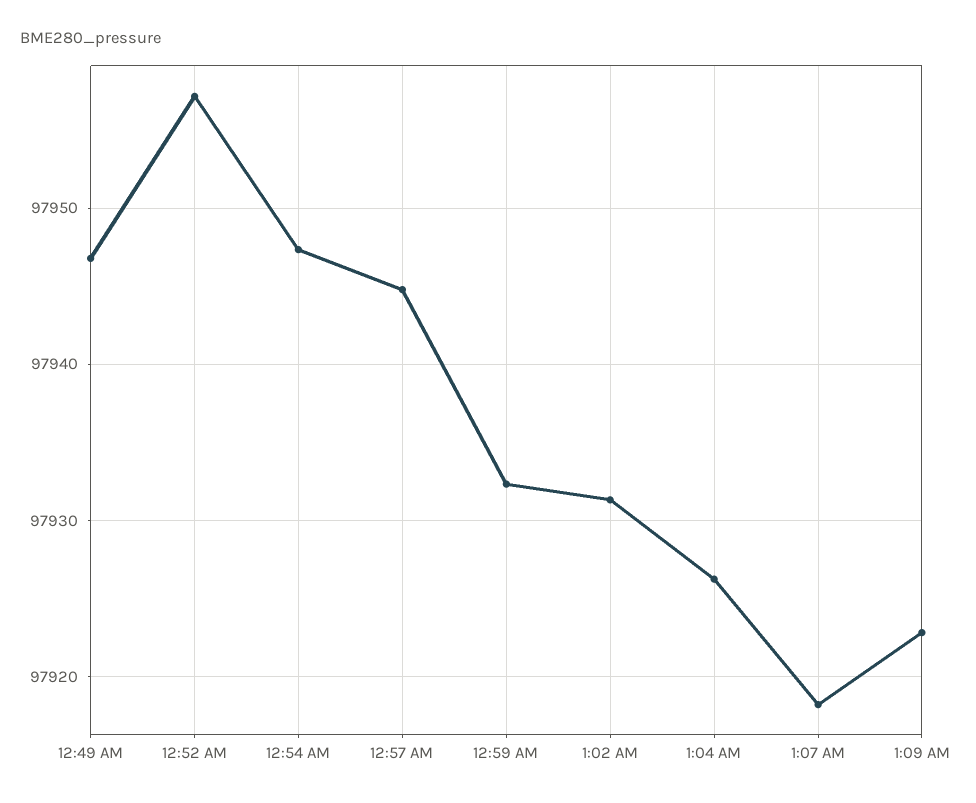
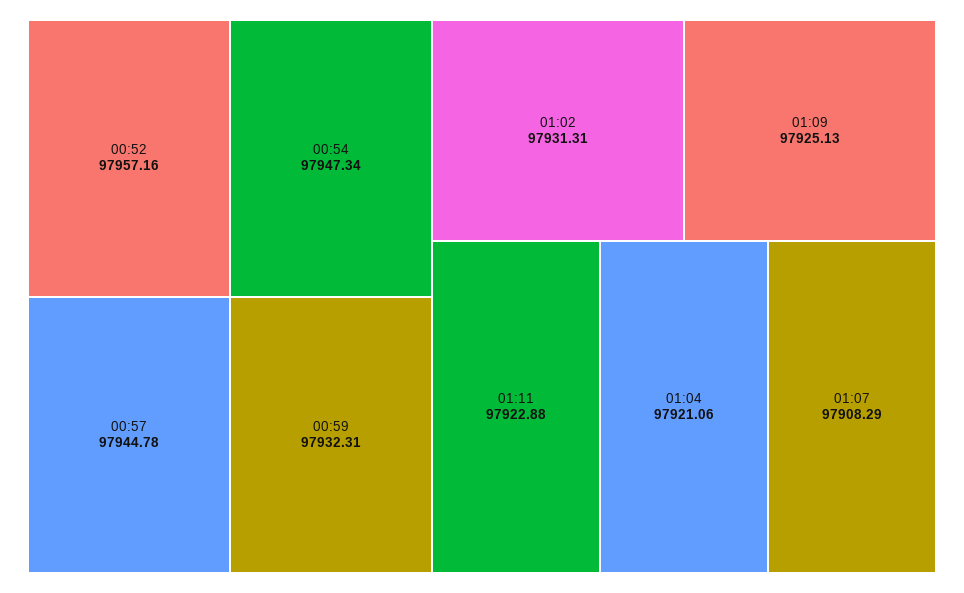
12:49 AM: 97947 -> none
1:04 AM: 97926 -> 97921.06
1:07 AM: 97918 -> 97908.29
1:09 AM: 97923 -> 97925.13
01:11: none -> 97922.88

